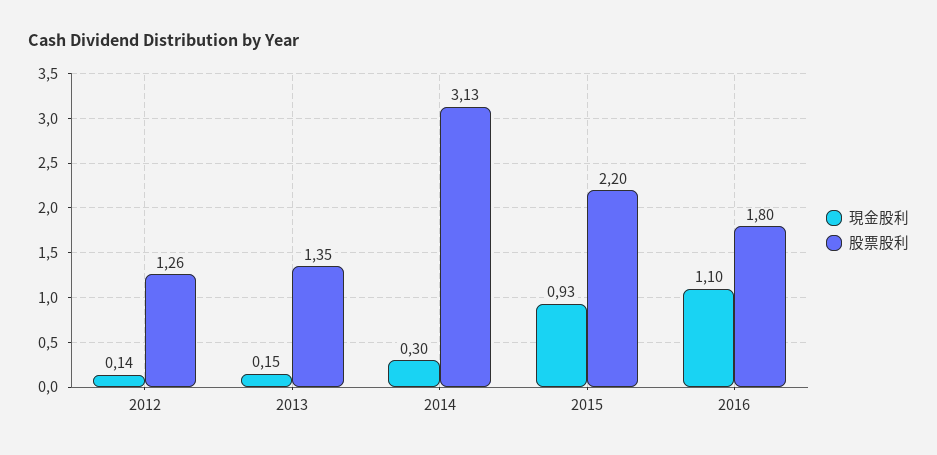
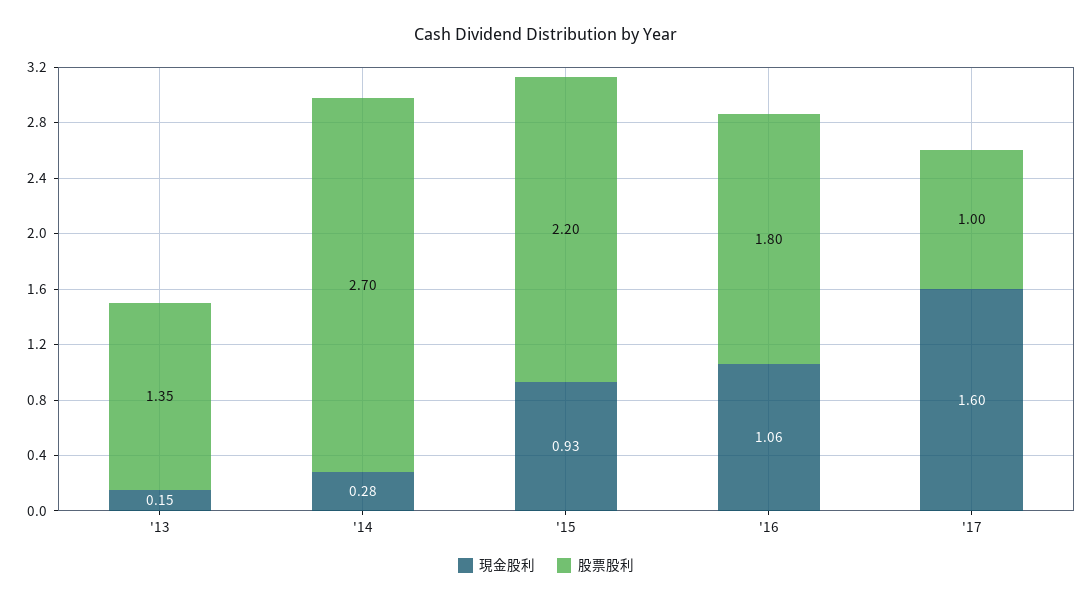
現金股利, 2012: 0.14 -> none
股票股利, 2012: 1.26 -> none
現金股利, 2014: 0.3 -> 0.28
股票股利, 2014: 3.13 -> 2.7
現金股利, 2016: 1.1 -> 1.06
現金股利, '17: none -> 1.6
股票股利, '17: none -> 1

